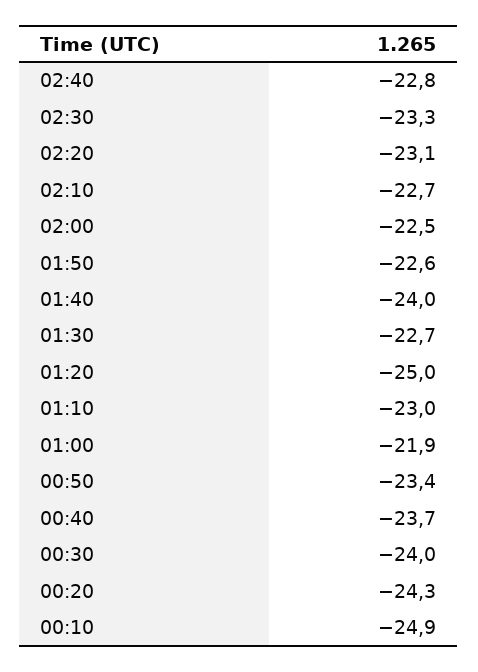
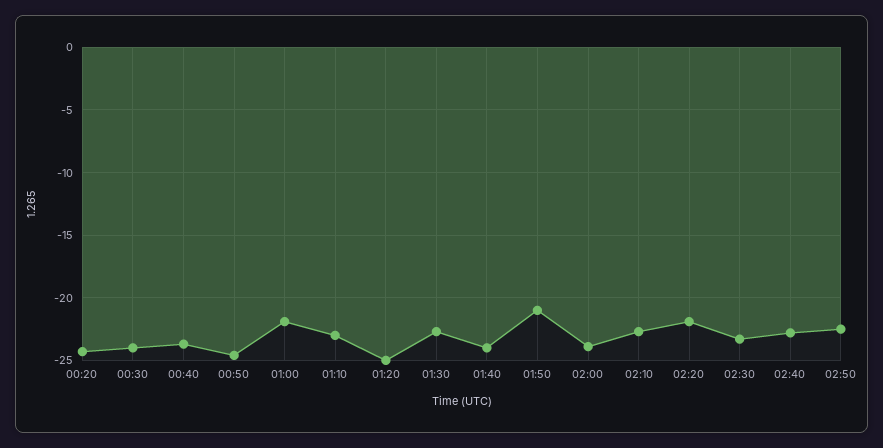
02:20: -23.1 -> -22
02:00: -22.5 -> -24
01:50: -22.6 -> -21
00:50: -23.4 -> -24.5
00:10: -24.9 -> none
02:50: none -> -22.5

